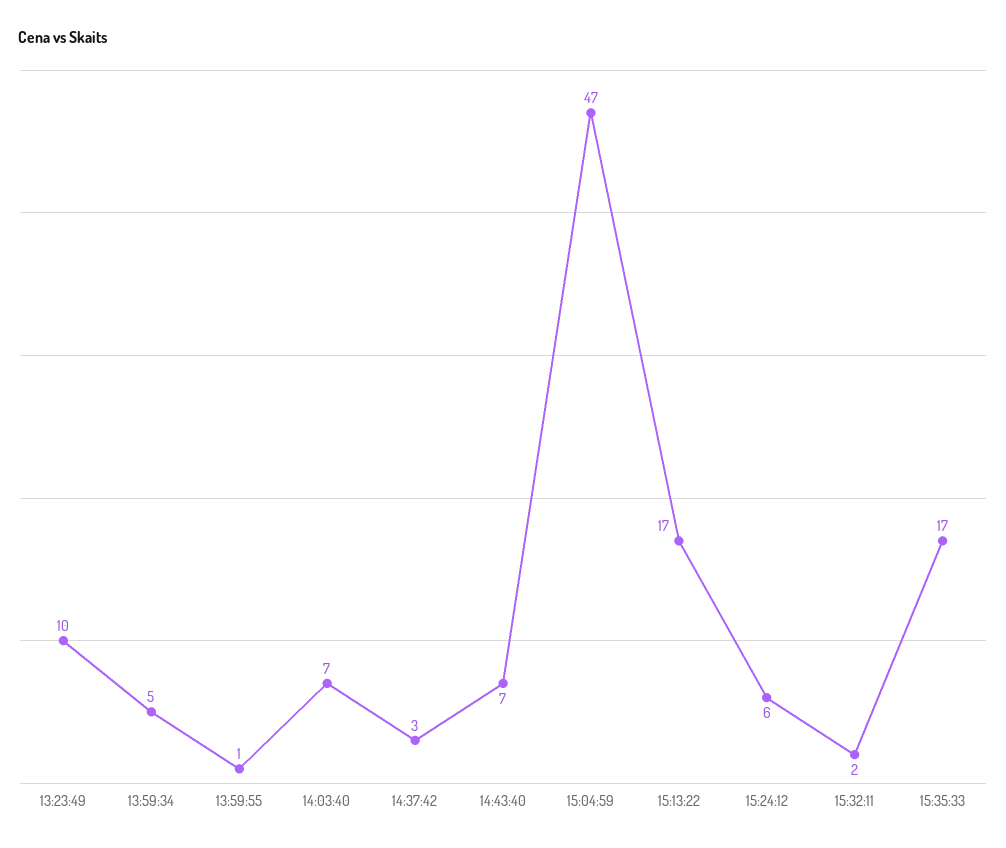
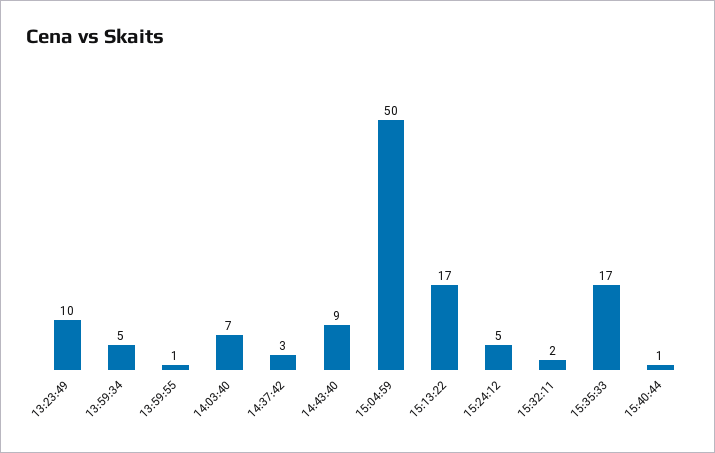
14:43:40: 7 -> 9
15:04:59: 47 -> 50
15:24:12: 6 -> 5
15:40:44: none -> 1

